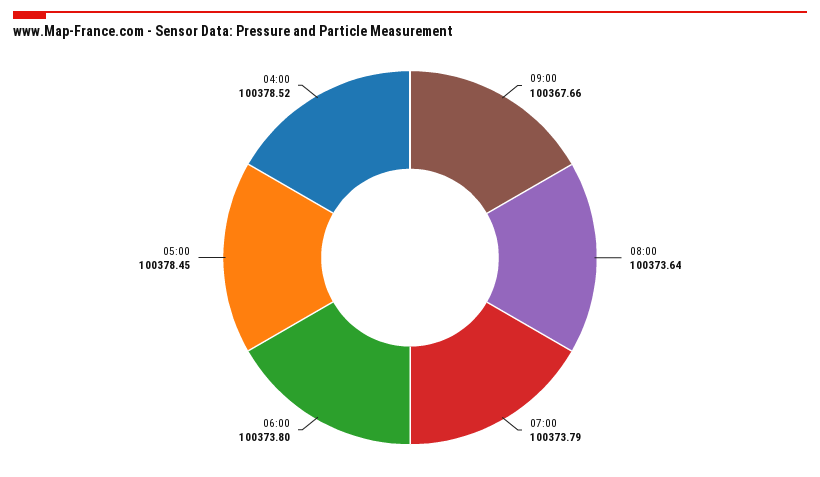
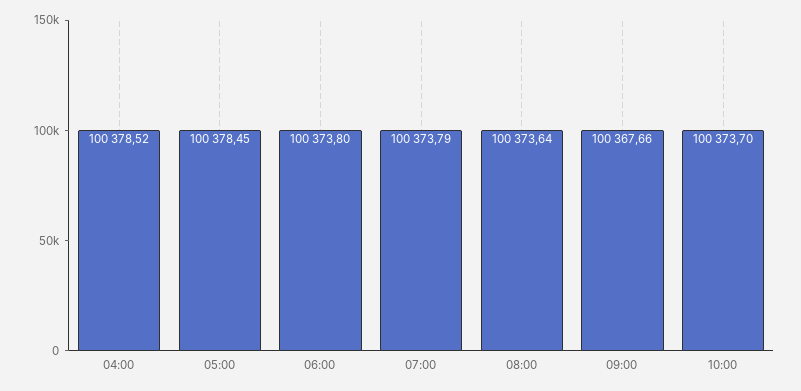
10:00: none -> 100373.7

